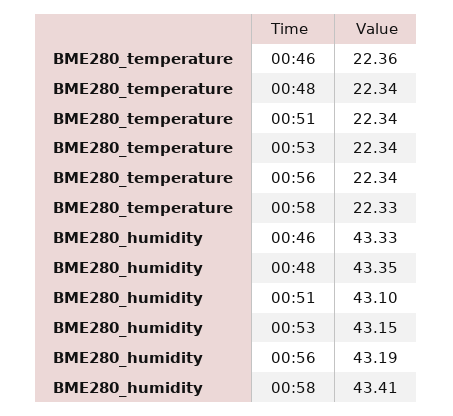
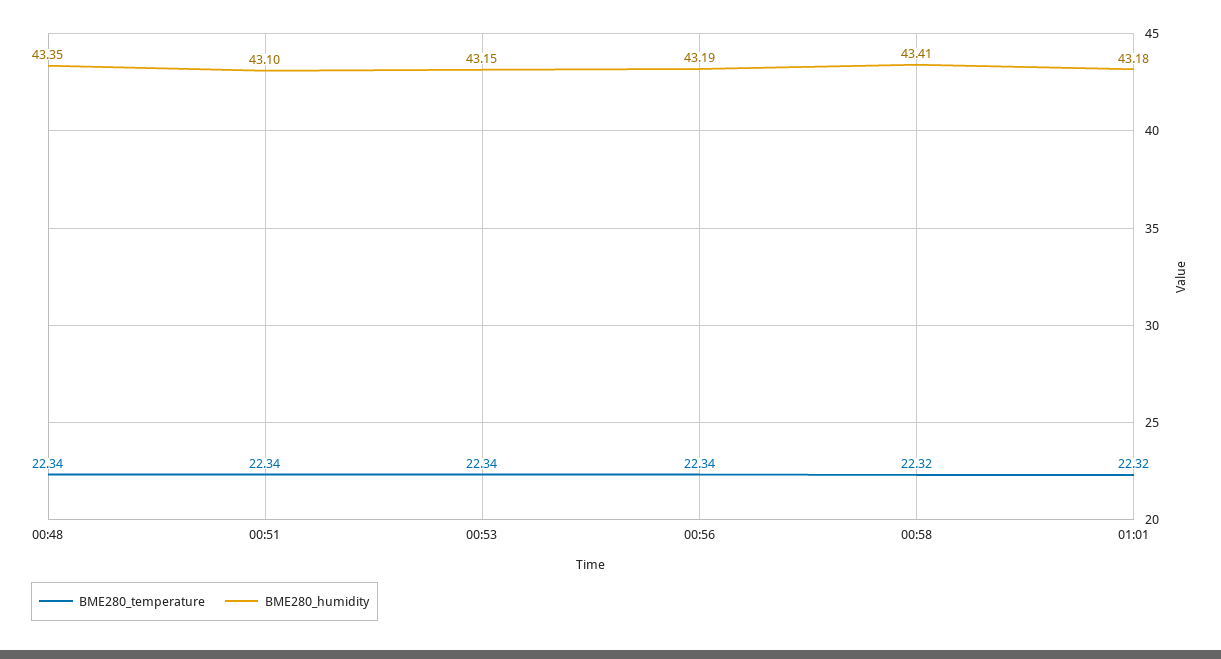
BME280_temperature, 00:46: 22.36 -> none
BME280_temperature, 00:58: 22.33 -> 22.32
BME280_humidity, 00:46: 43.33 -> none
BME280_temperature, 01:01: none -> 22.32
BME280_humidity, 01:01: none -> 43.18

